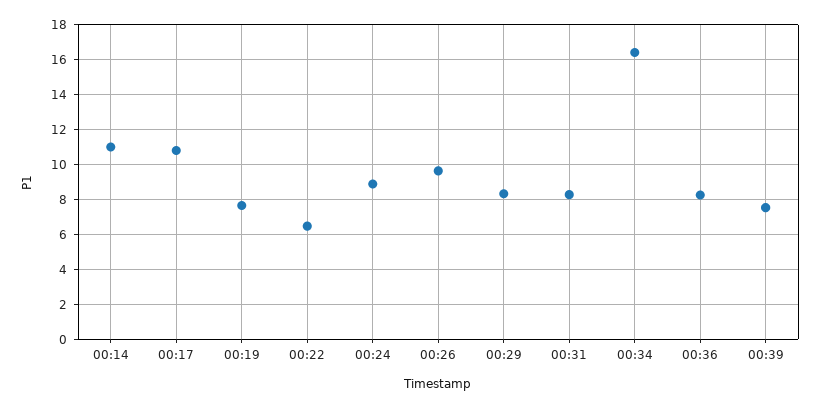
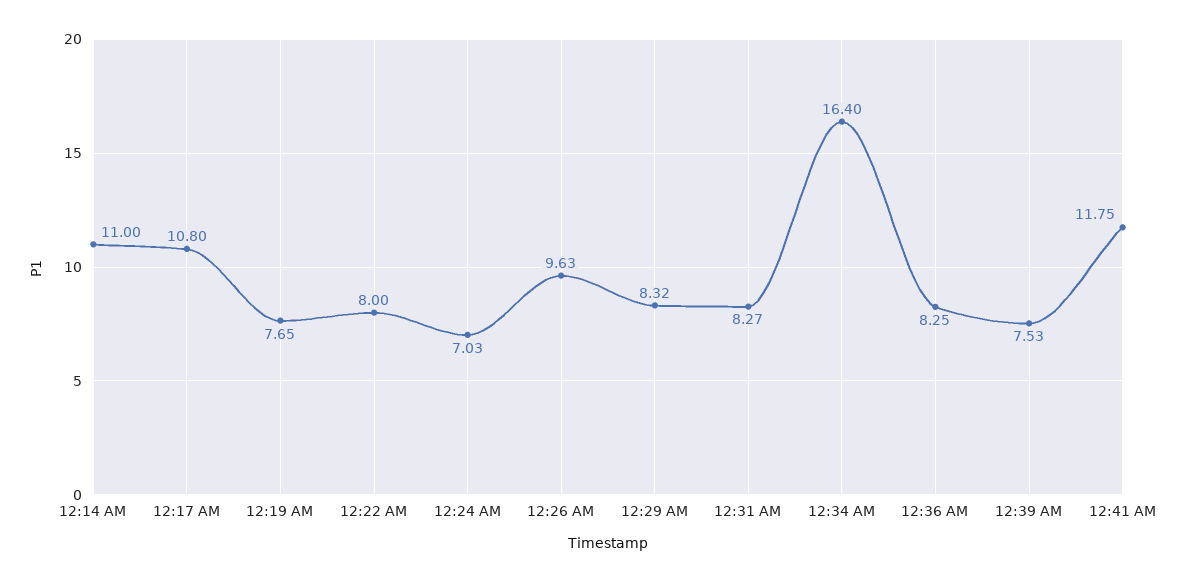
00:22: 6.5 -> 8
00:24: 9 -> 7.03
12:41 AM: none -> 11.75

